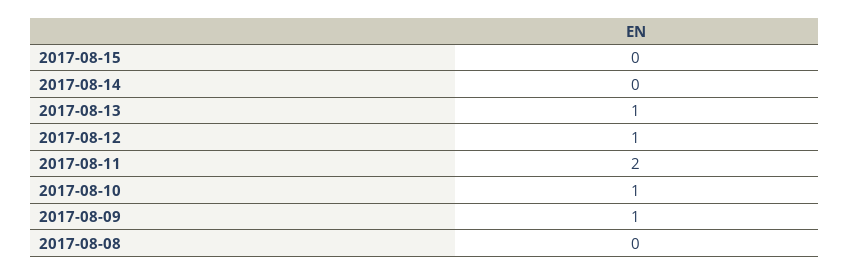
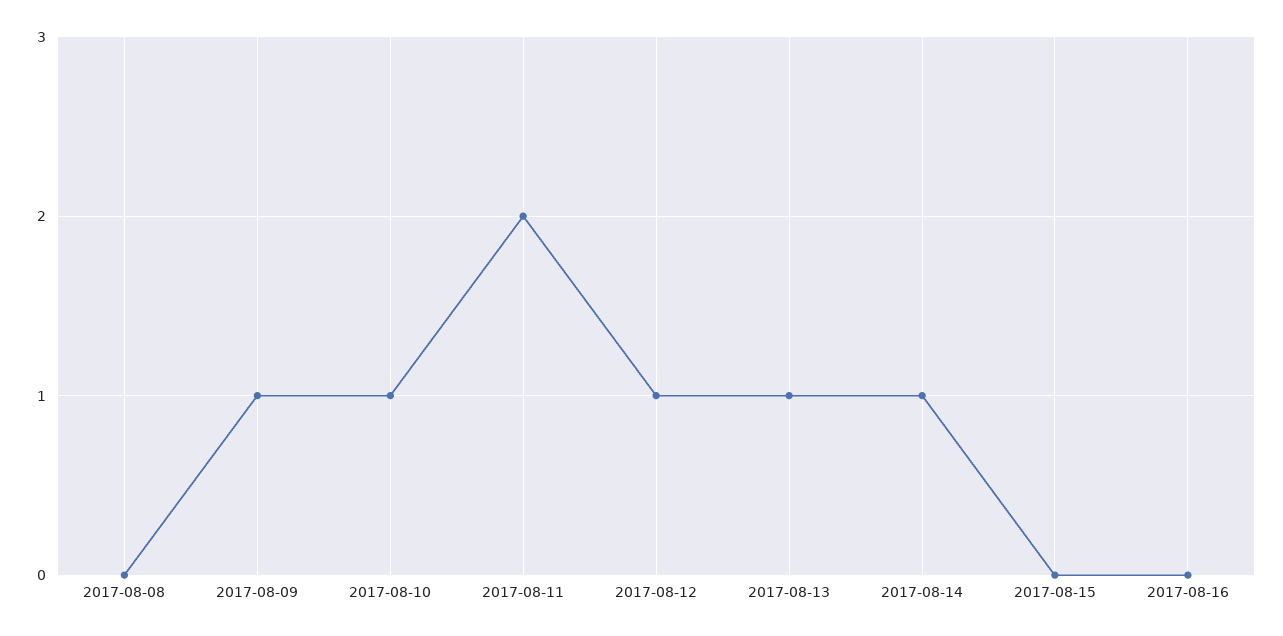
2017-08-14: 0 -> 1
2017-08-16: none -> 0

